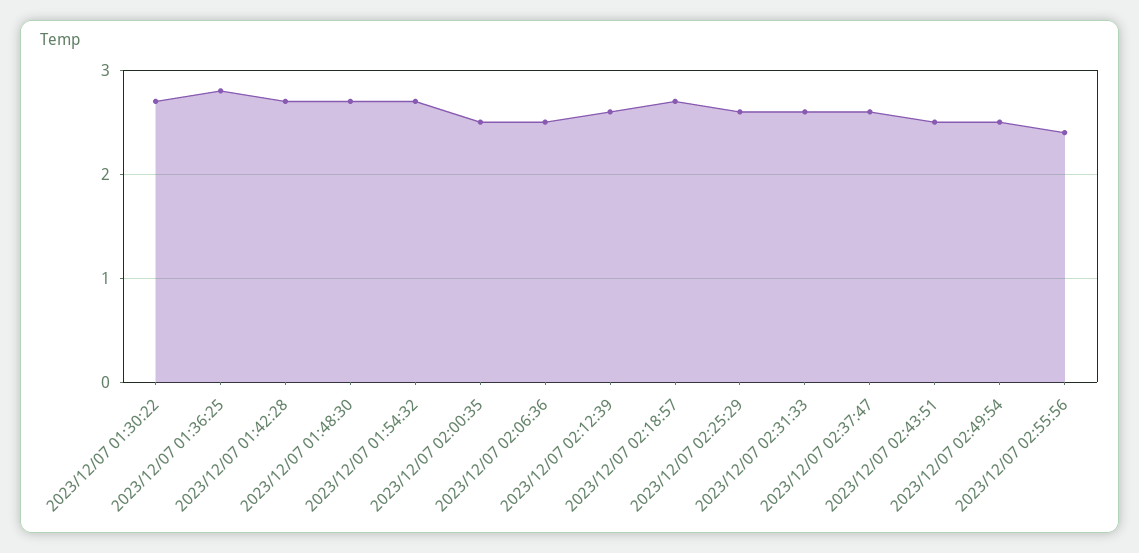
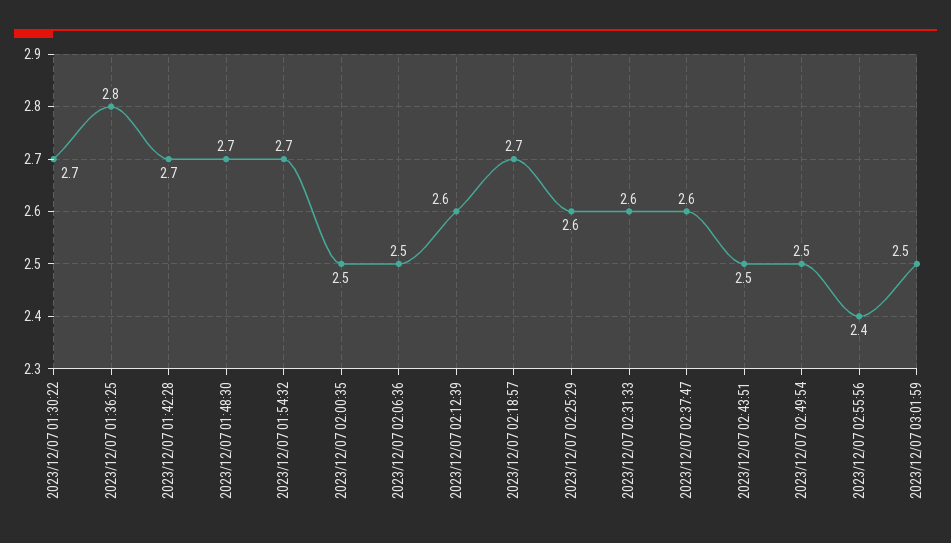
2023/12/07 03:01:59: none -> 2.5

